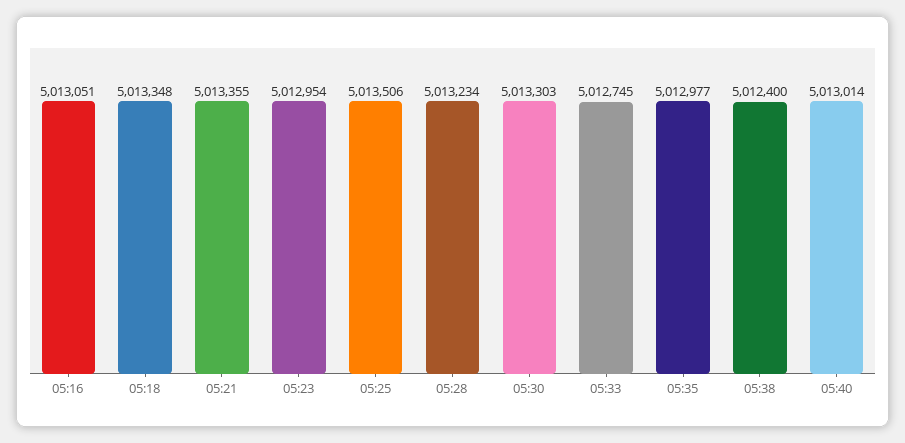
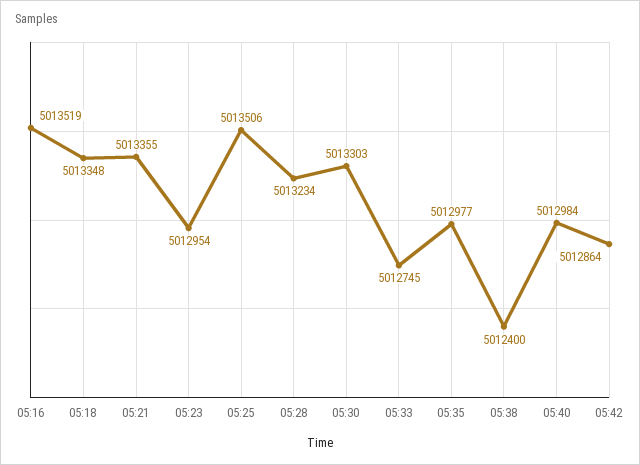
05:16: 5013051 -> 5013519
05:40: 5013014 -> 5012984
05:42: none -> 5012864

